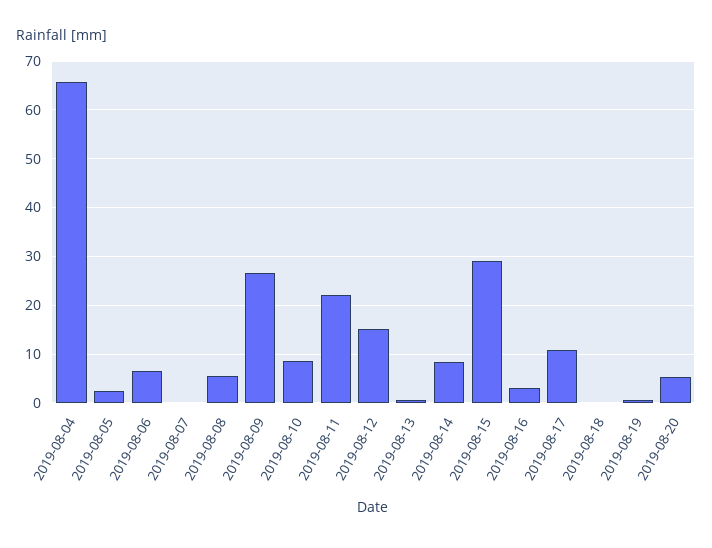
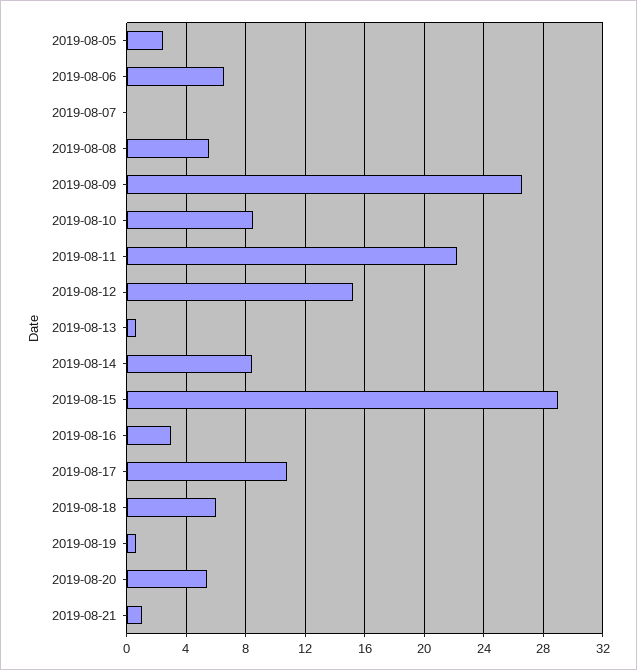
2019-08-04: 66 -> none
2019-08-18: 0 -> 6
2019-08-21: none -> 1

